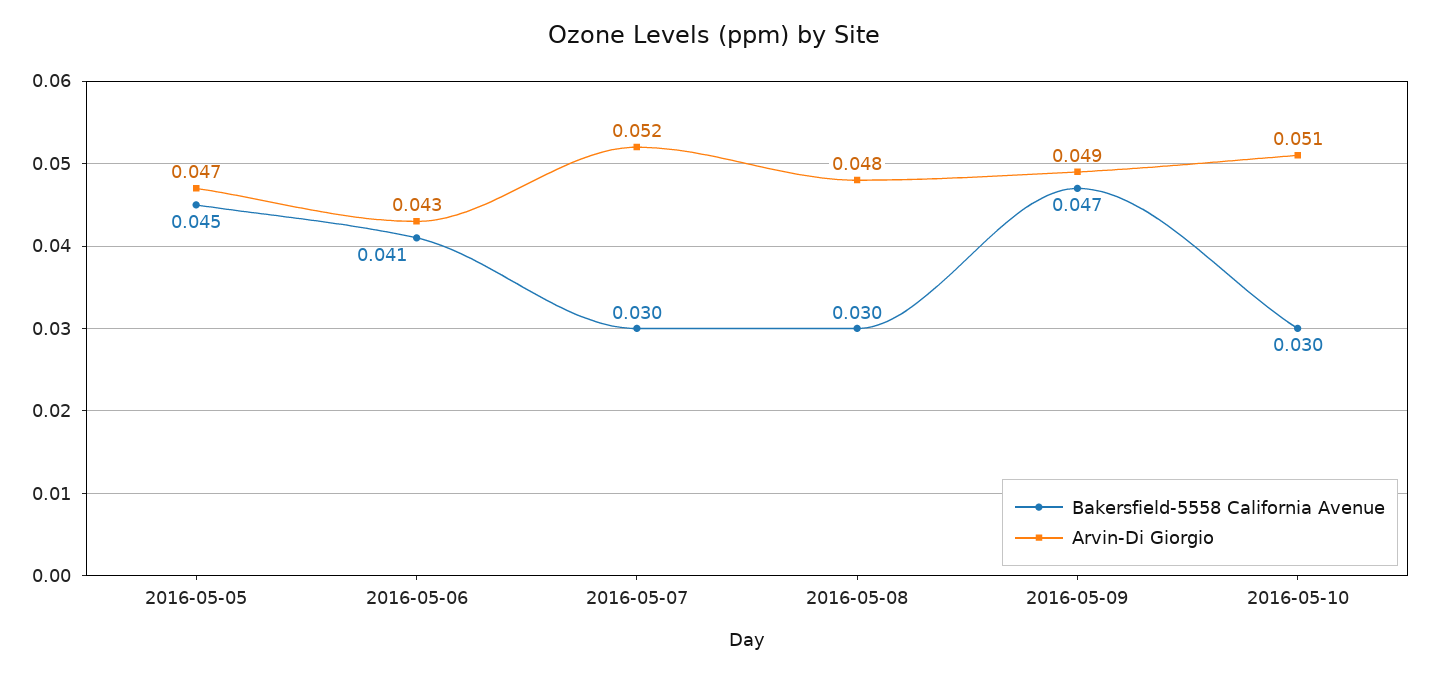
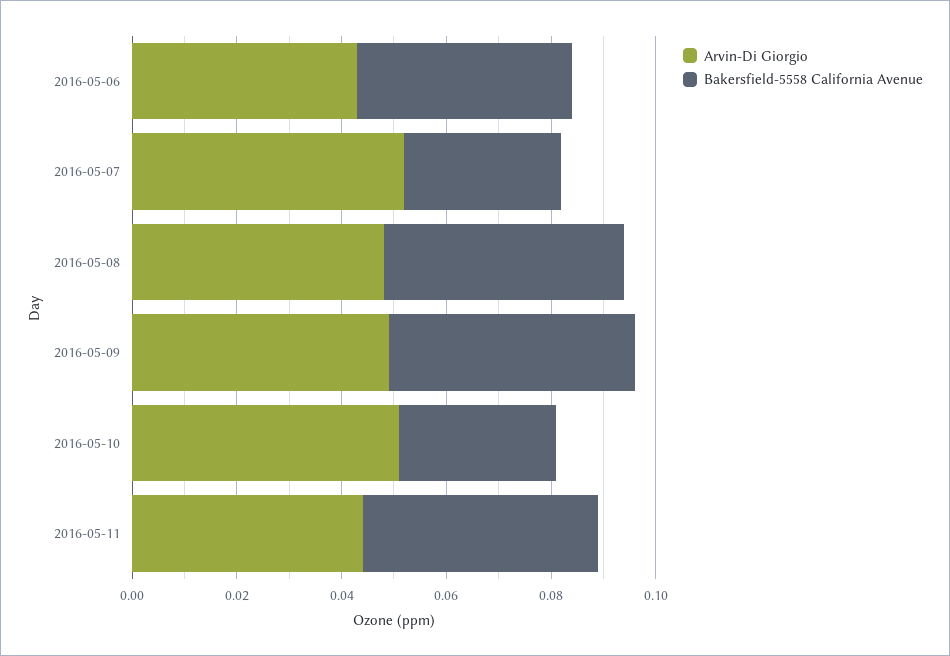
Bakersfield-5558 California Avenue, 2016-05-05: 0.045 -> none
Arvin-Di Giorgio, 2016-05-05: 0.047 -> none
Bakersfield-5558 California Avenue, 2016-05-08: 0.03 -> 0.045
Arvin-Di Giorgio, 2016-05-11: none -> 0.045
Bakersfield-5558 California Avenue, 2016-05-11: none -> 0.045

